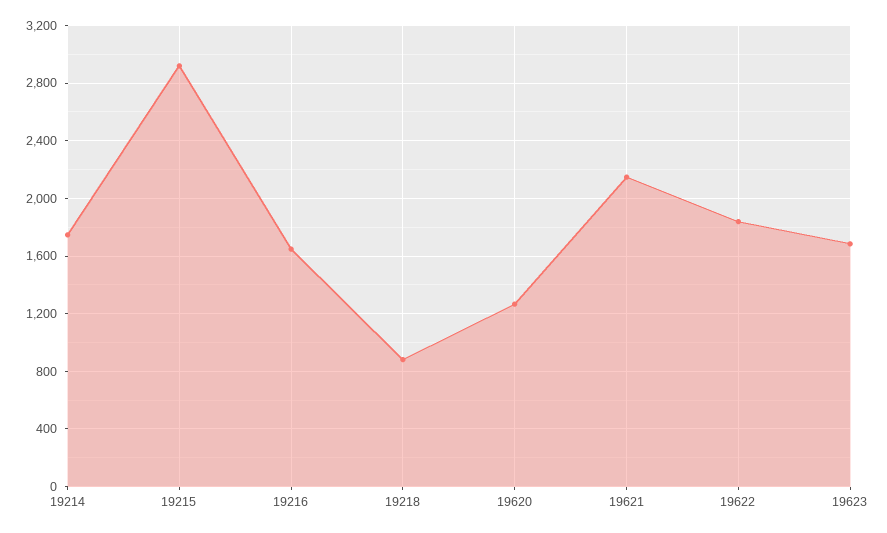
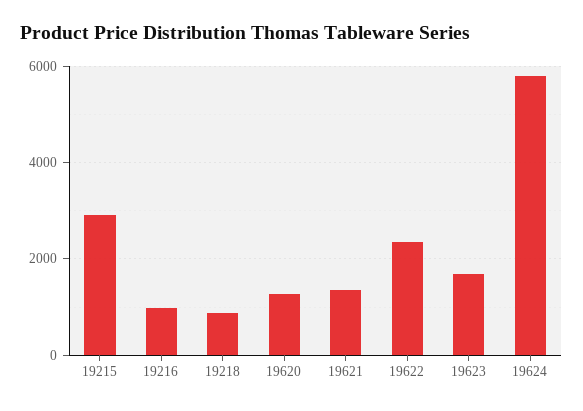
19214: 1750 -> none
19216: 1650 -> 1000
19621: 2150 -> 1400
19622: 1850 -> 2400
19624: none -> 5800

